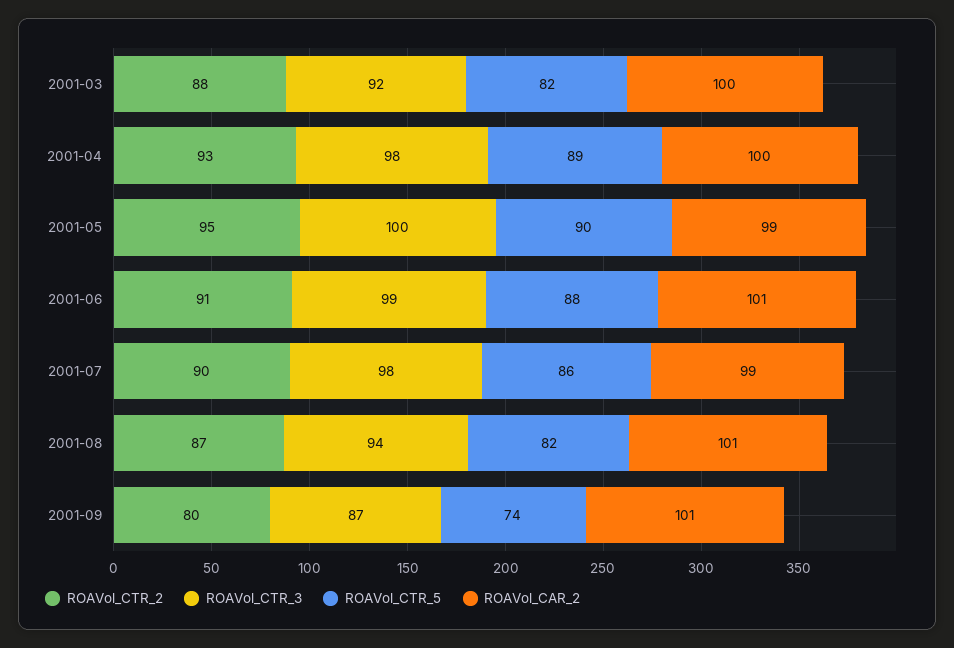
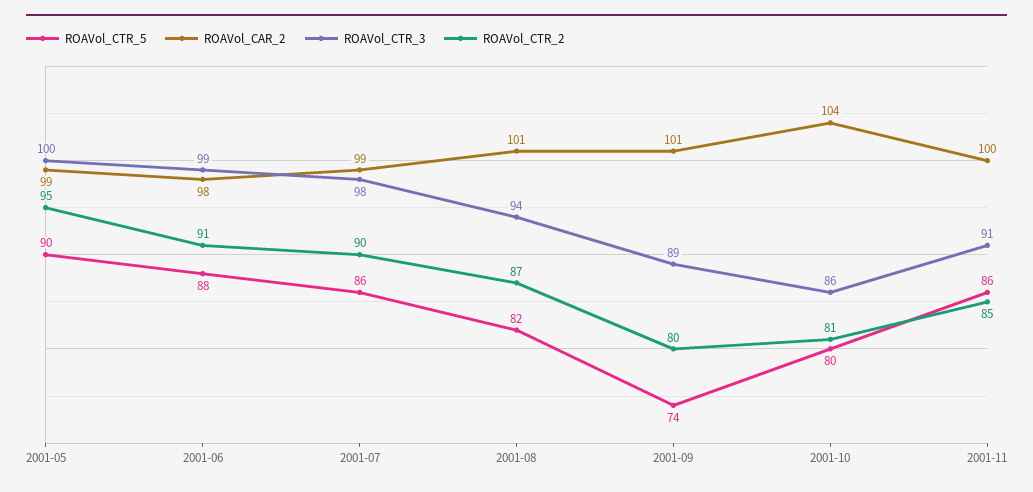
ROAVol_CTR_2, 2001-03: 88 -> none
ROAVol_CTR_3, 2001-03: 92 -> none
ROAVol_CTR_5, 2001-03: 82 -> none
ROAVol_CAR_2, 2001-03: 100 -> none
ROAVol_CTR_2, 2001-04: 93 -> none
ROAVol_CTR_3, 2001-04: 98 -> none
ROAVol_CTR_5, 2001-04: 89 -> none
ROAVol_CAR_2, 2001-04: 100 -> none
ROAVol_CAR_2, 2001-06: 101 -> 98
ROAVol_CTR_3, 2001-09: 87 -> 89
ROAVol_CTR_5, 2001-10: none -> 80
ROAVol_CAR_2, 2001-10: none -> 104
ROAVol_CTR_3, 2001-10: none -> 86
ROAVol_CTR_2, 2001-10: none -> 81
ROAVol_CTR_5, 2001-11: none -> 86
ROAVol_CAR_2, 2001-11: none -> 100
ROAVol_CTR_3, 2001-11: none -> 91
ROAVol_CTR_2, 2001-11: none -> 85

